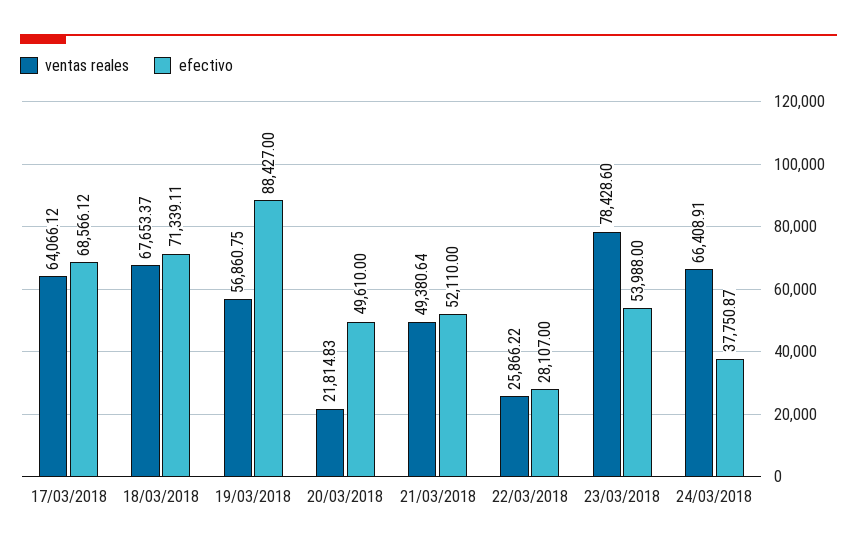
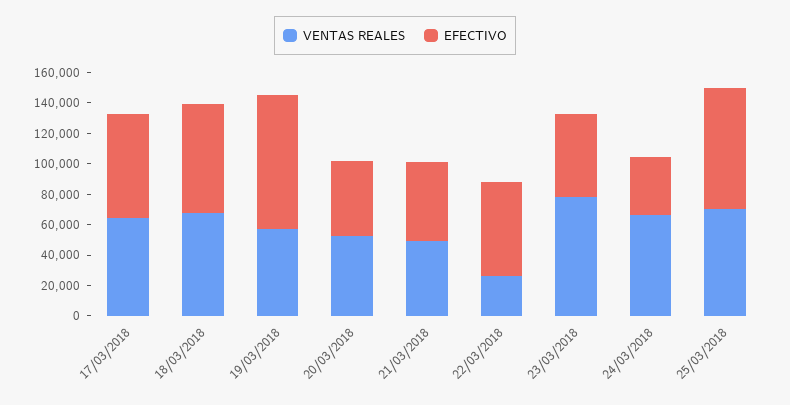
ventas reales, 20/03/2018: 21814.83 -> 50000
efectivo, 22/03/2018: 28107 -> 60000
ventas reales, 25/03/2018: none -> 70000
efectivo, 25/03/2018: none -> 80000

